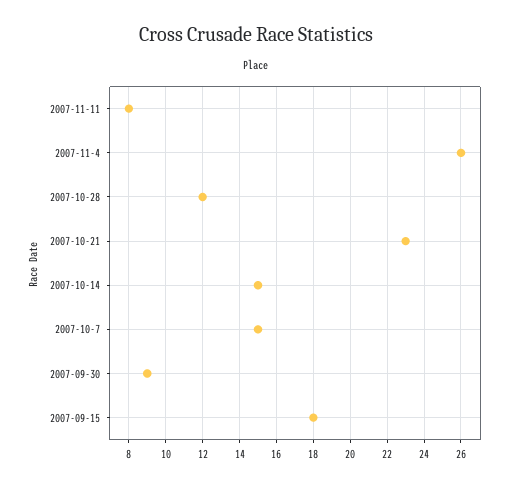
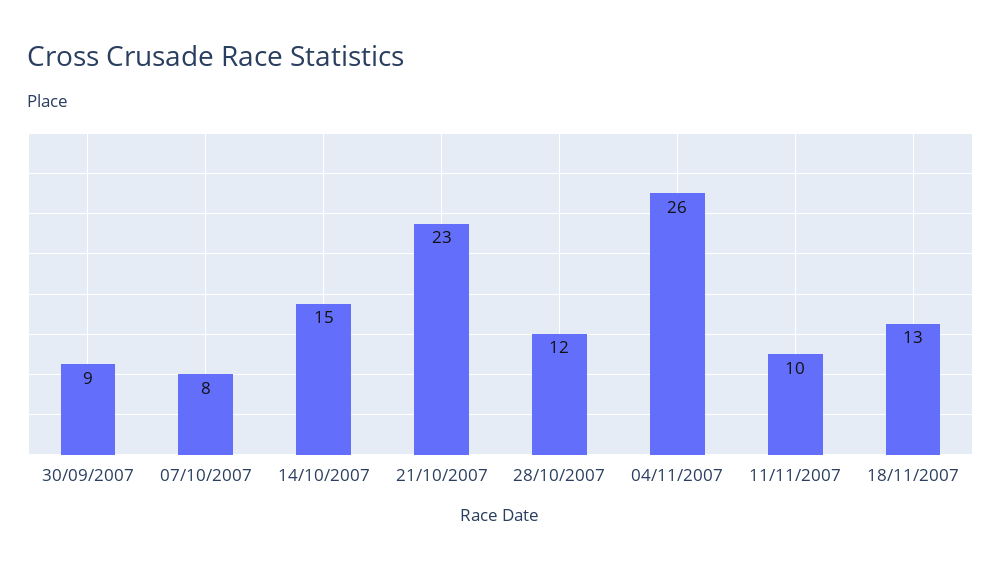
2007-11-11: 8 -> 10
2007-10-7: 15 -> 8
2007-09-15: 18 -> none
18/11/2007: none -> 13

